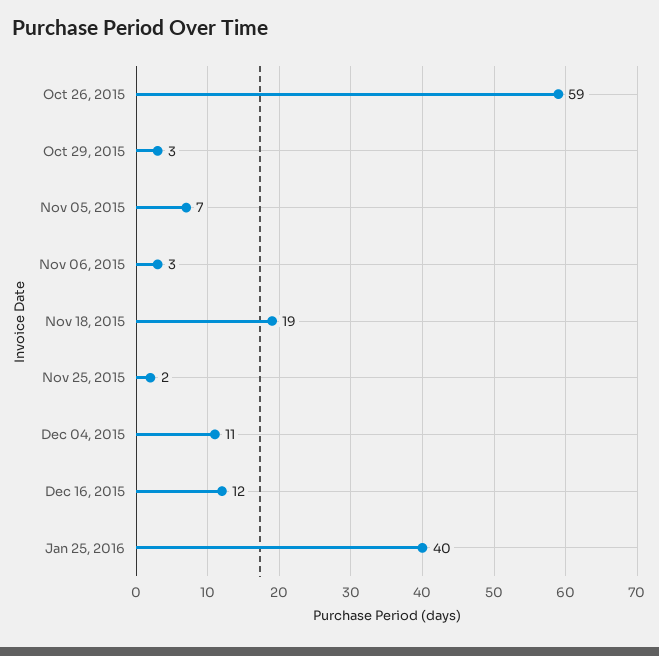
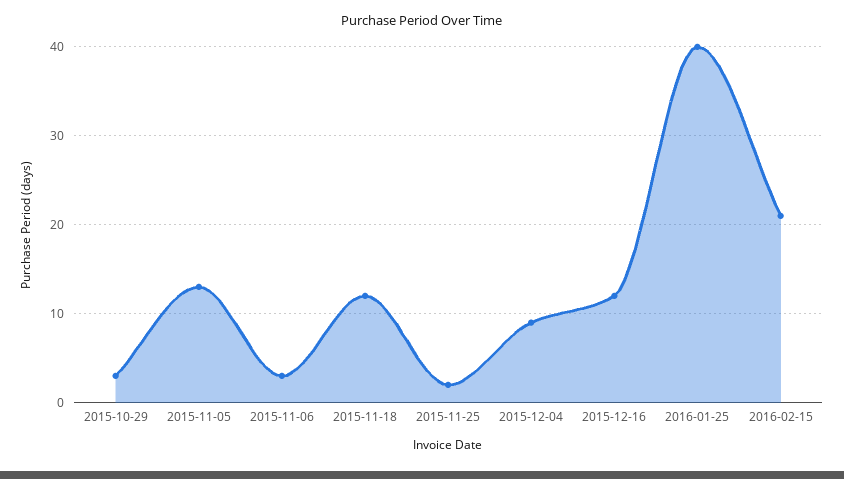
Oct 26, 2015: 59 -> none
Nov 05, 2015: 7 -> 13
Nov 18, 2015: 19 -> 12
Dec 04, 2015: 11 -> 9
2016-02-15: none -> 21

